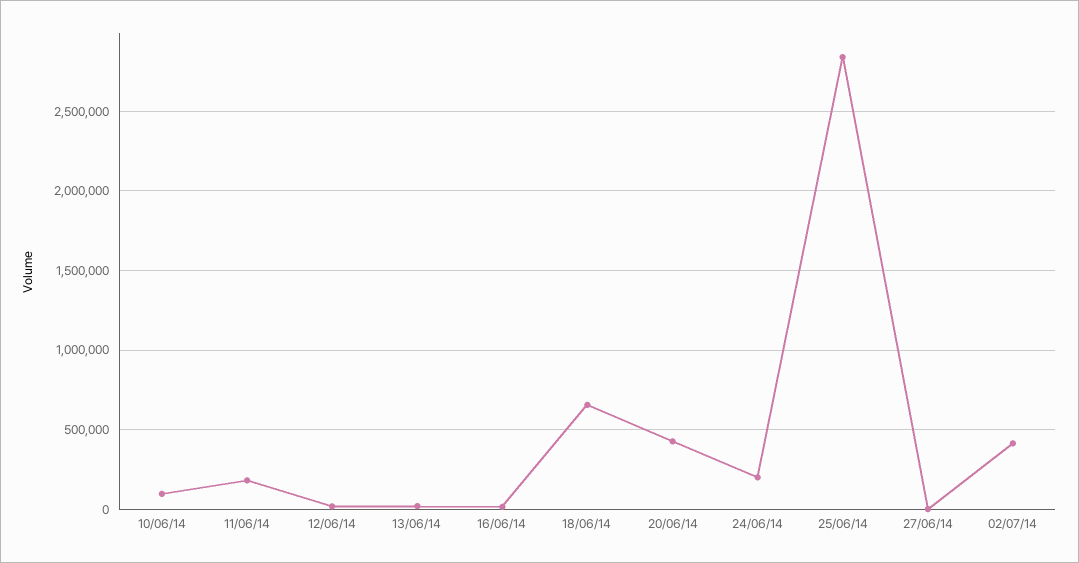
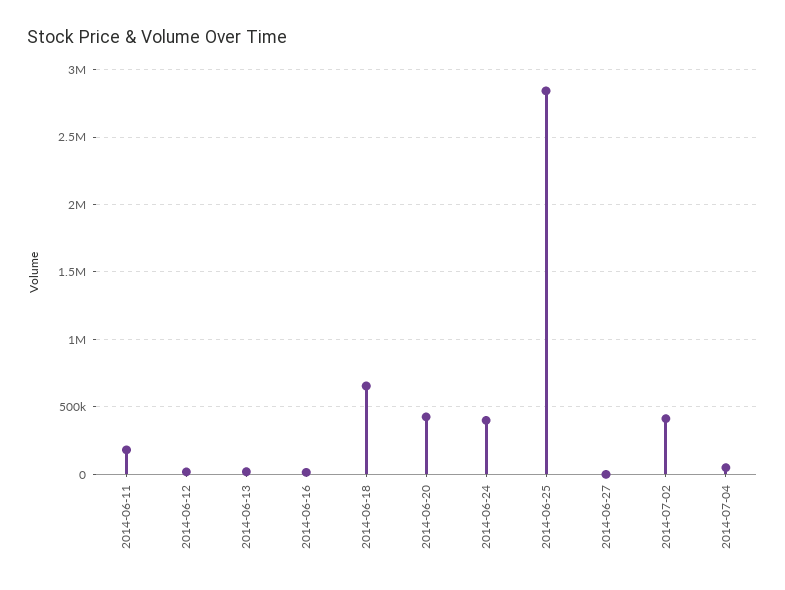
10/06/14: 100000 -> none
24/06/14: 200000 -> 400000
2014-07-04: none -> 50000

